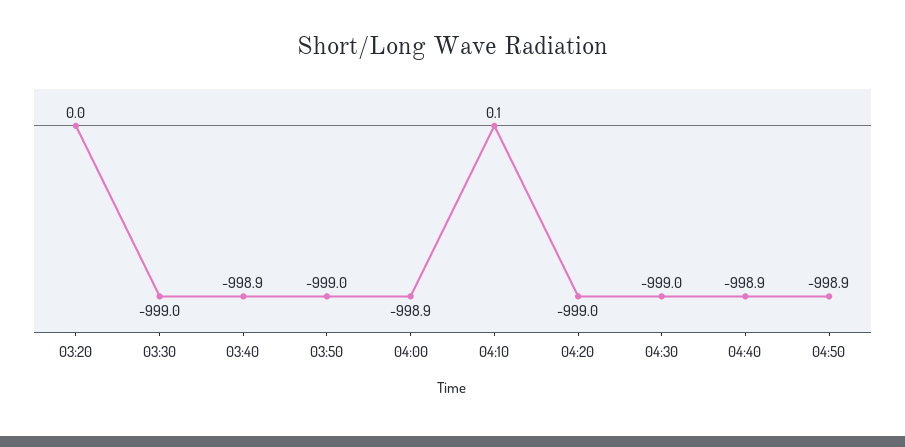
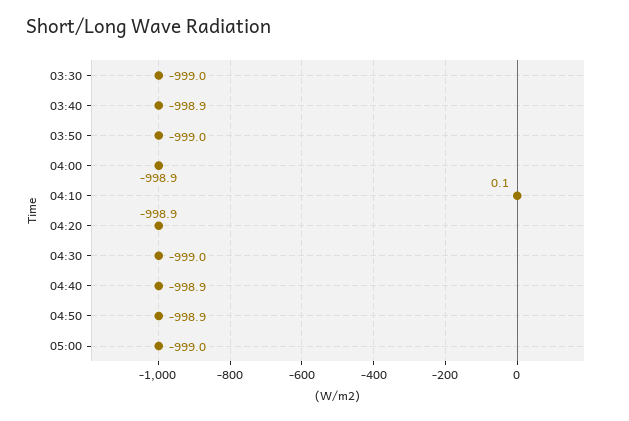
03:20: 0 -> none
04:20: -999 -> -998.9
05:00: none -> -999

